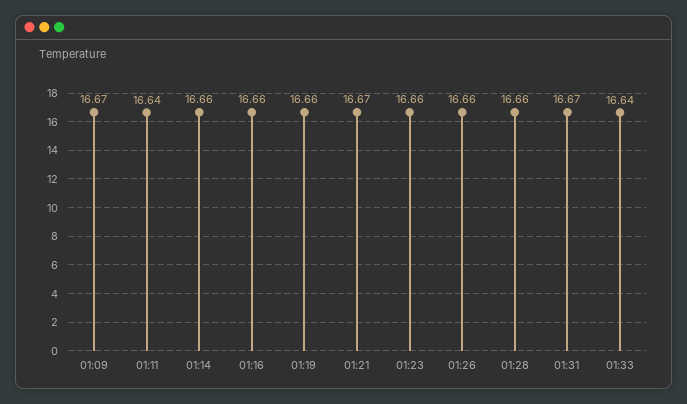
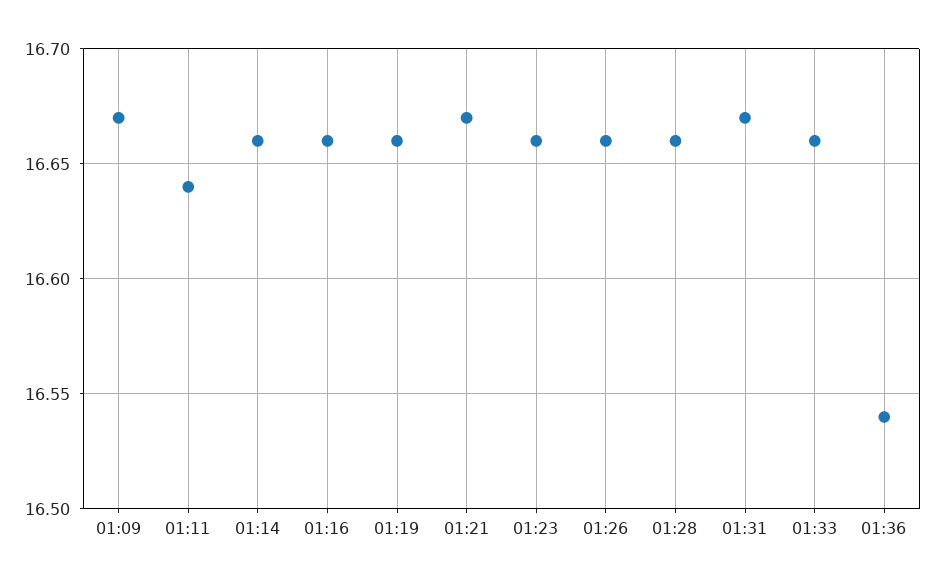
01:33: 16.64 -> 16.66
01:36: none -> 16.54

